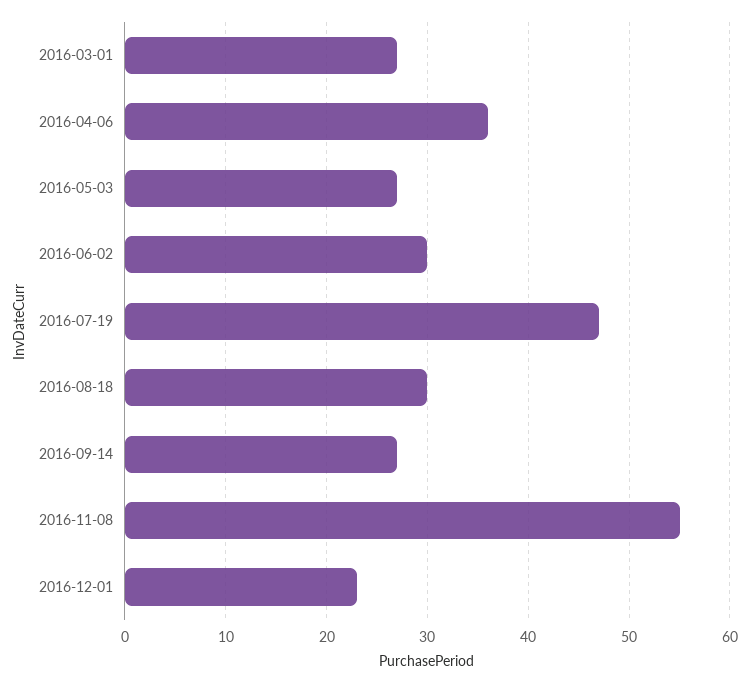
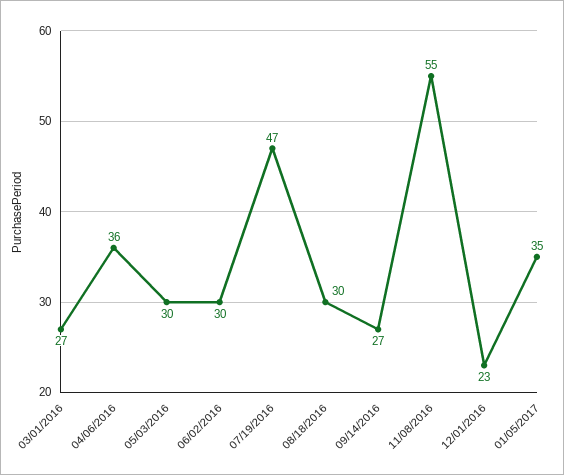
2016-05-03: 27 -> 30
01/05/2017: none -> 35

